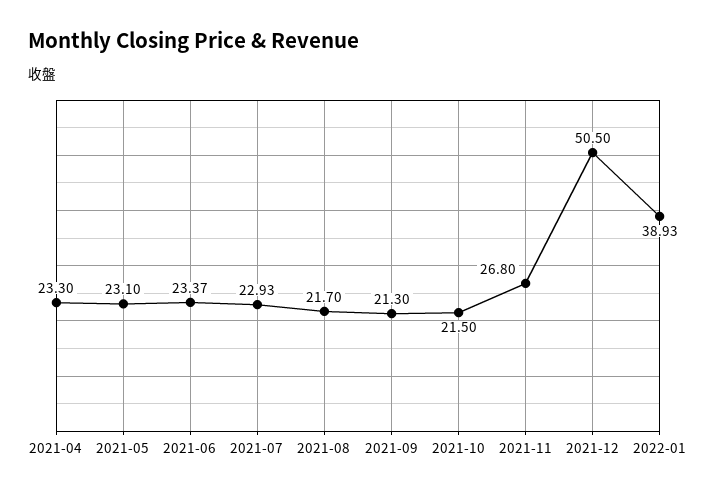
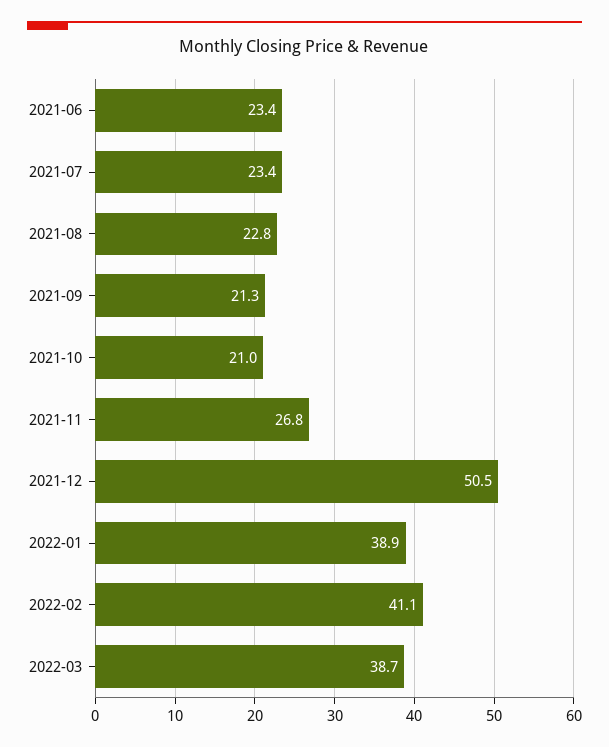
2021-04: 23.3 -> none
2021-05: 23.1 -> none
2021-07: 22.93 -> 23.4
2021-08: 21.7 -> 22.8
2021-10: 21.5 -> 21
2022-02: none -> 41.1
2022-03: none -> 38.7

